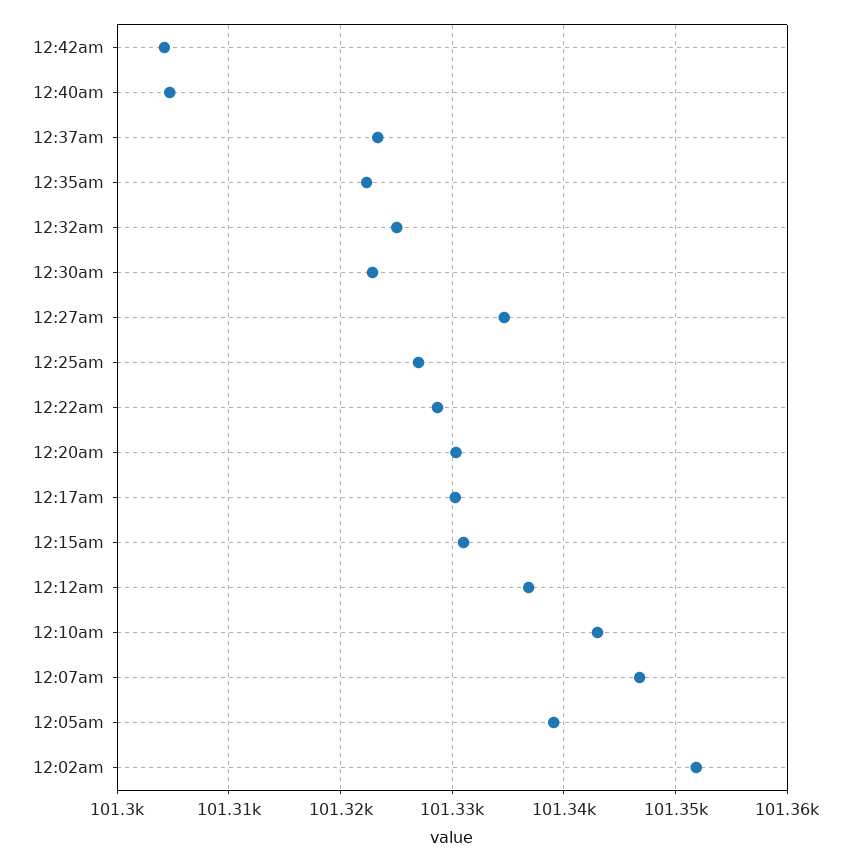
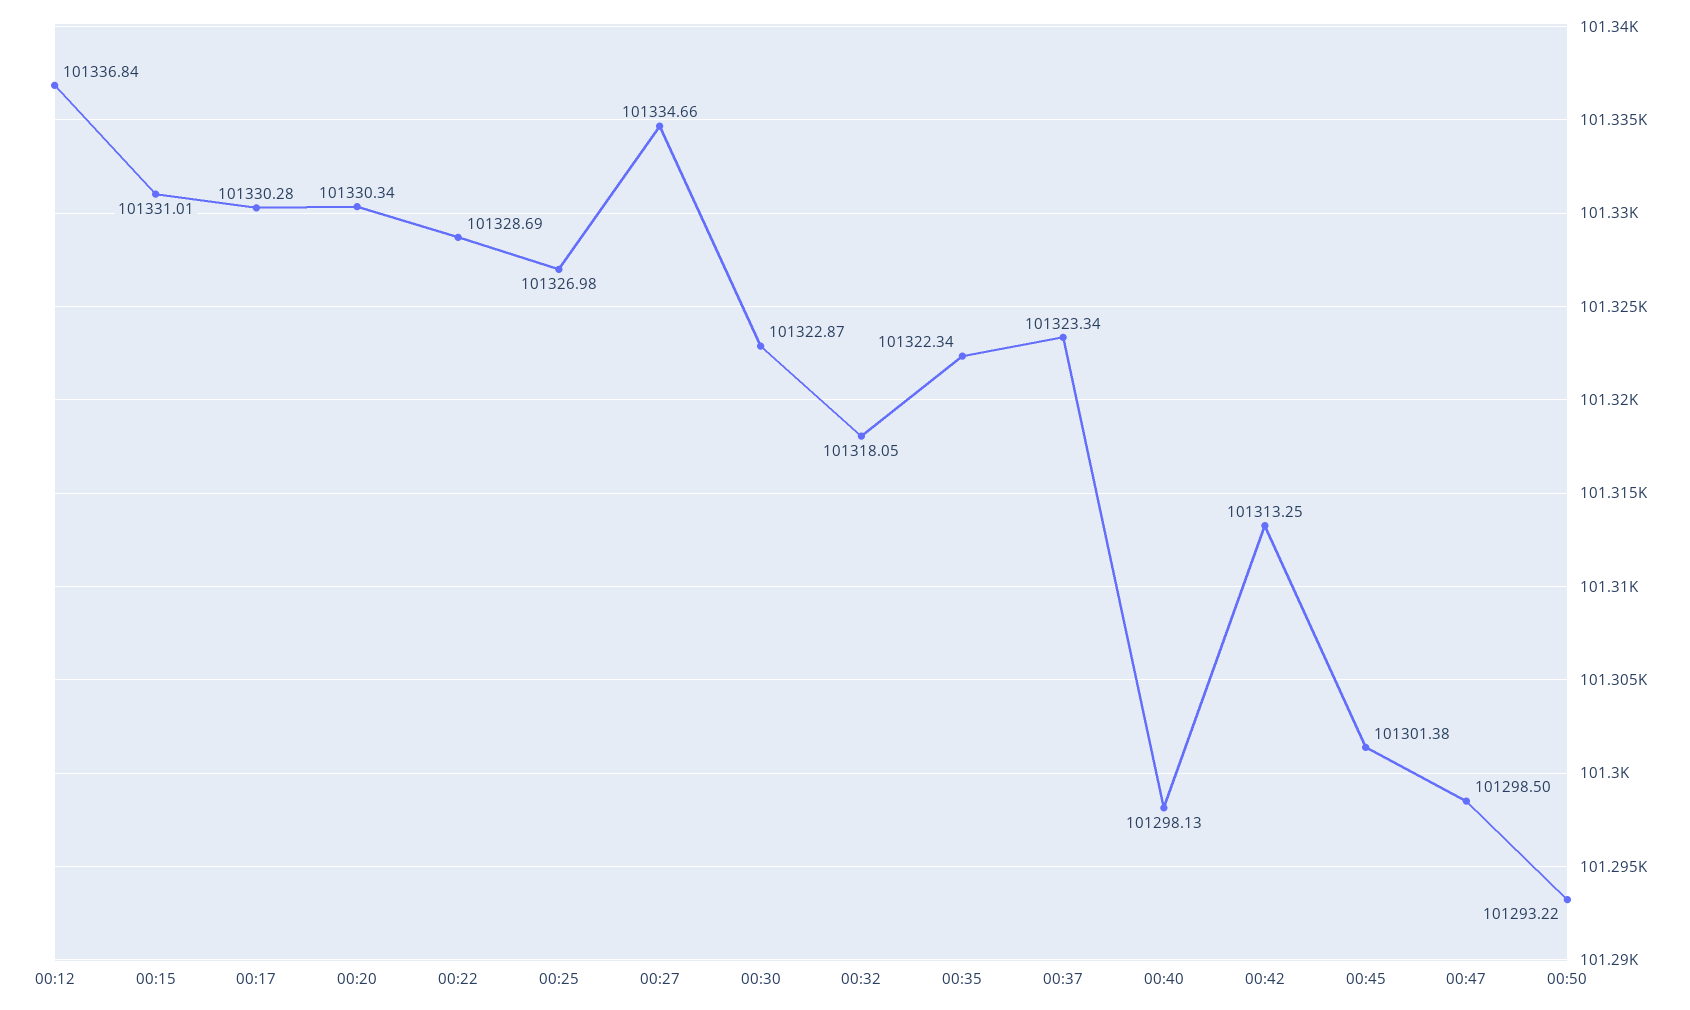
12:42am: 101304 -> 101313.25
12:40am: 101305 -> 101298.13
12:32am: 101325 -> 101318.05
12:10am: 101343 -> none
12:07am: 101347 -> none
12:05am: 101339 -> none
12:02am: 101352 -> none
00:45: none -> 101301.38
00:47: none -> 101298.5
00:50: none -> 101293.22

